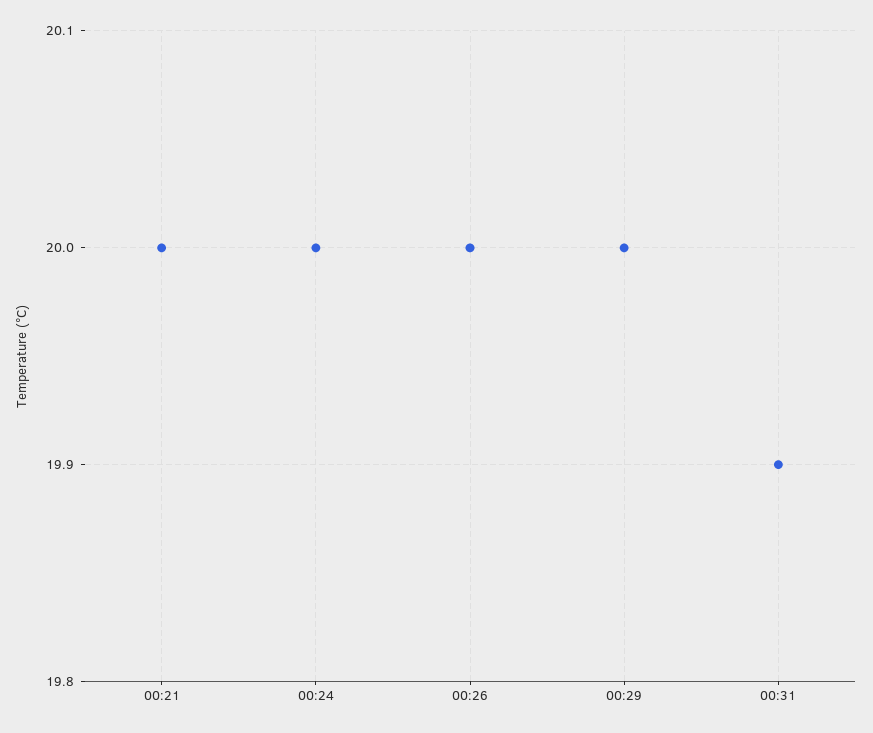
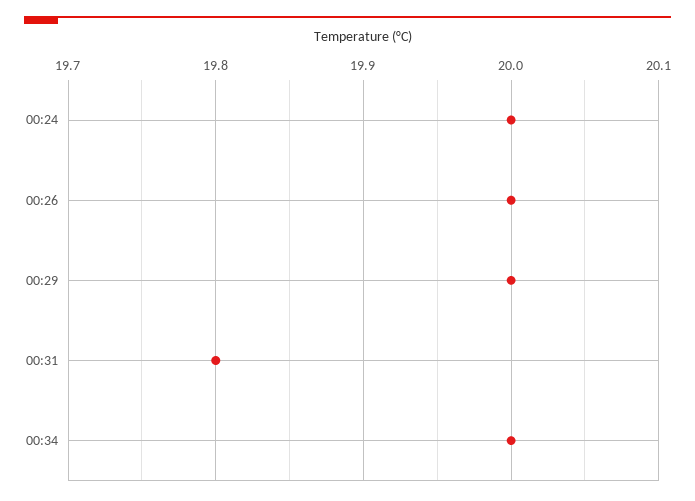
00:21: 20 -> none
00:31: 19.9 -> 19.8
00:34: none -> 20

